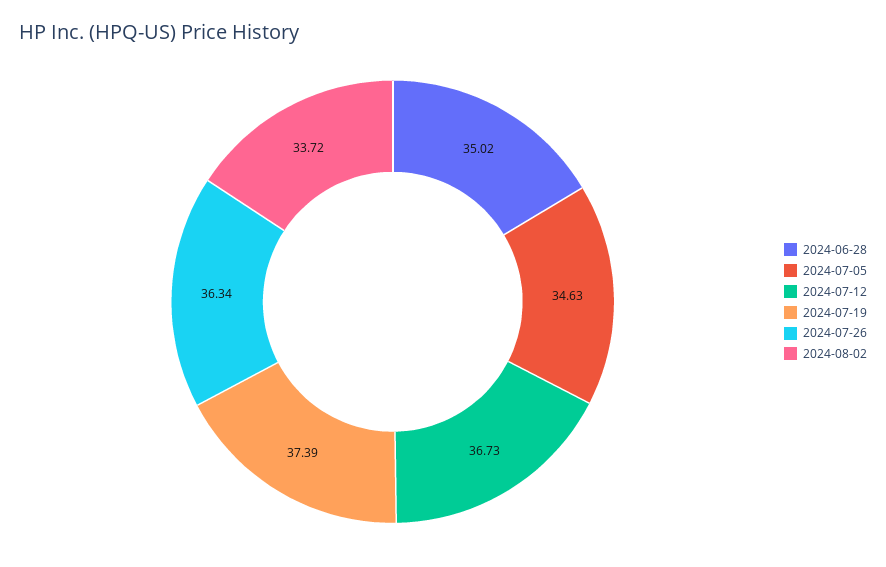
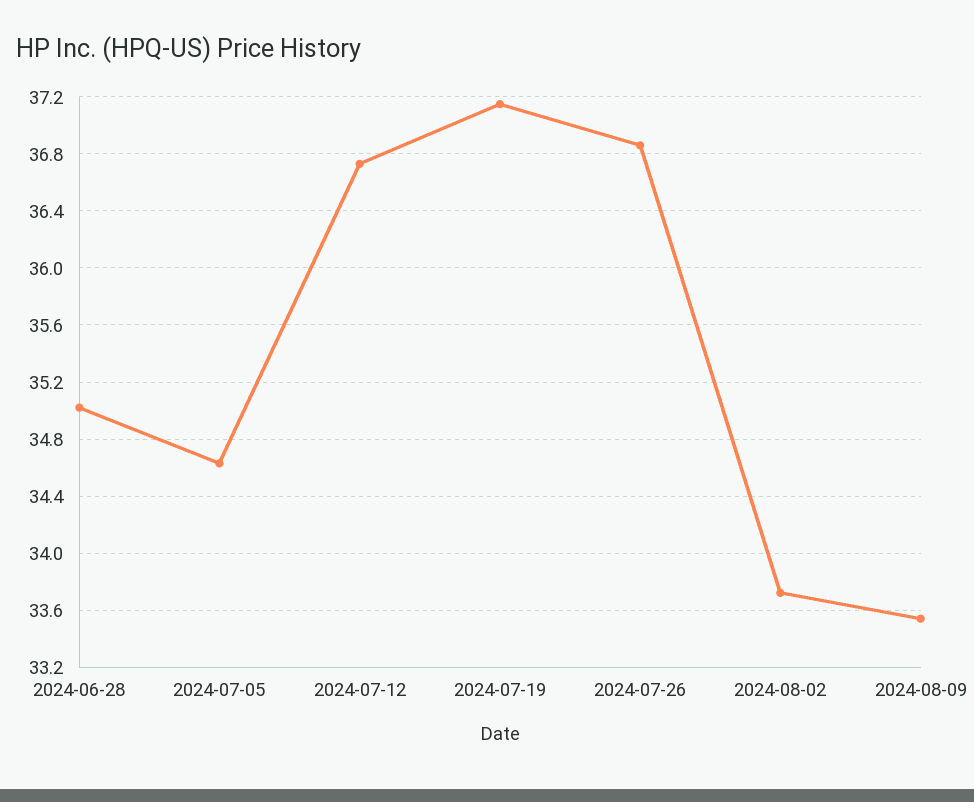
2024-07-19: 37.39 -> 37.15
2024-07-26: 36.34 -> 36.85
2024-08-09: none -> 33.55

